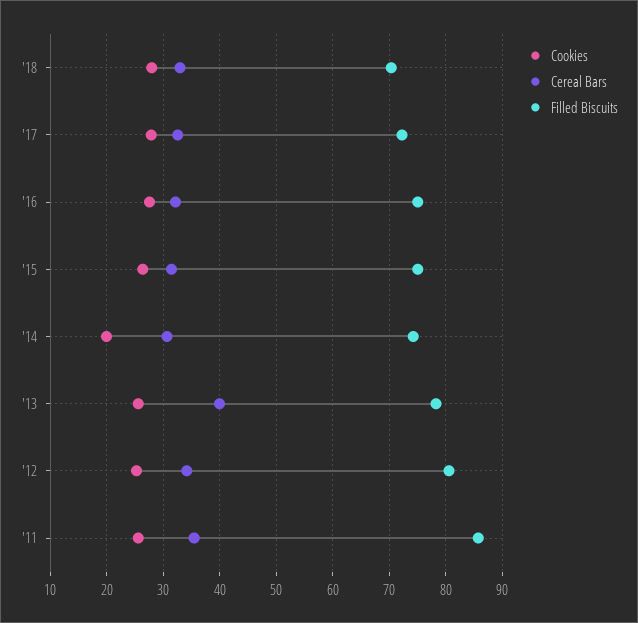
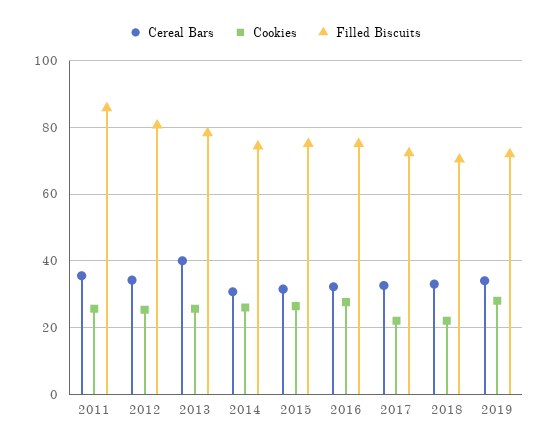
Cookies, '18: 28 -> 22
Cookies, '17: 28 -> 22
Cookies, '14: 20 -> 26
Cereal Bars, 2019: none -> 34
Cookies, 2019: none -> 28
Filled Biscuits, 2019: none -> 72

